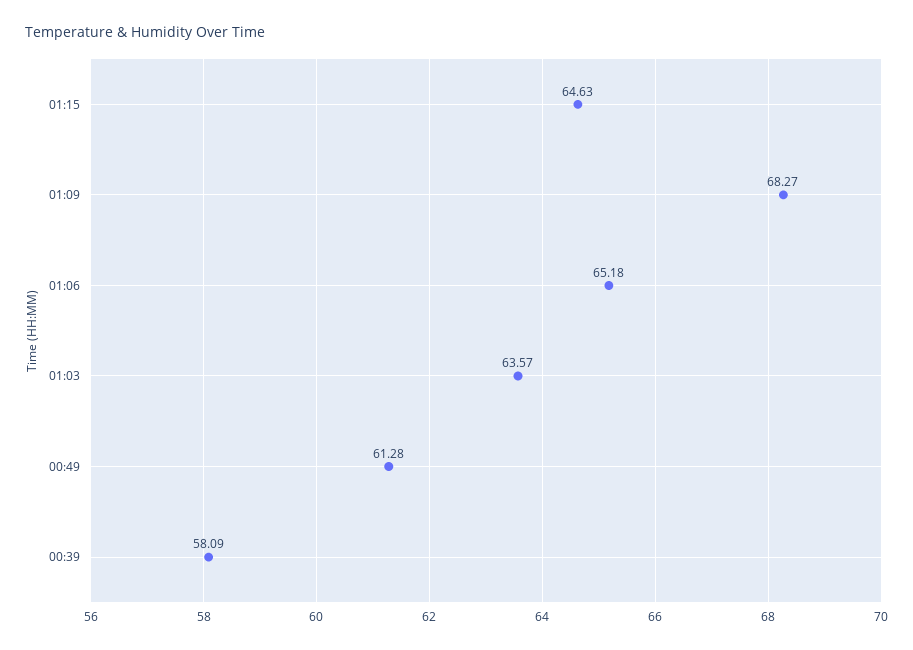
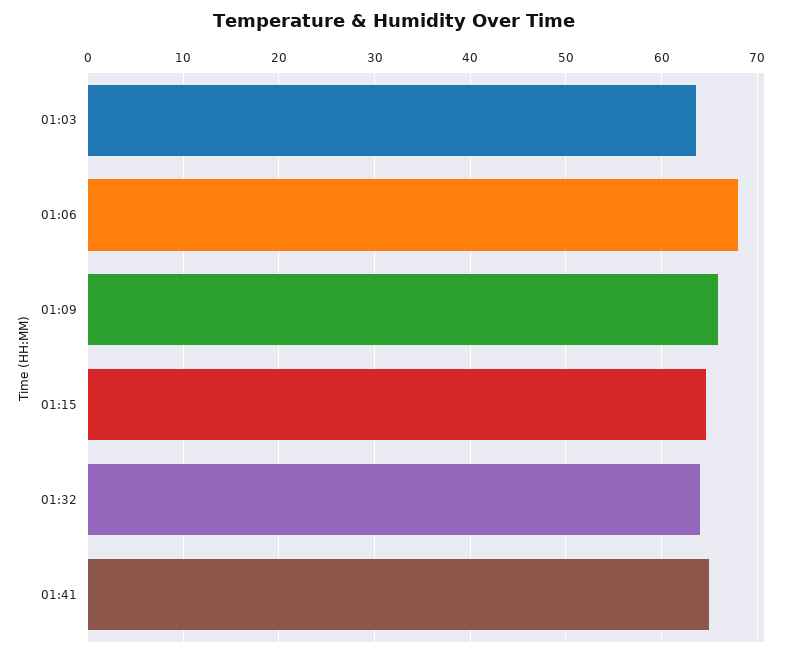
01:09: 68.27 -> 66
01:06: 65.18 -> 68
00:49: 61.28 -> none
00:39: 58.09 -> none
01:32: none -> 64
01:41: none -> 65

